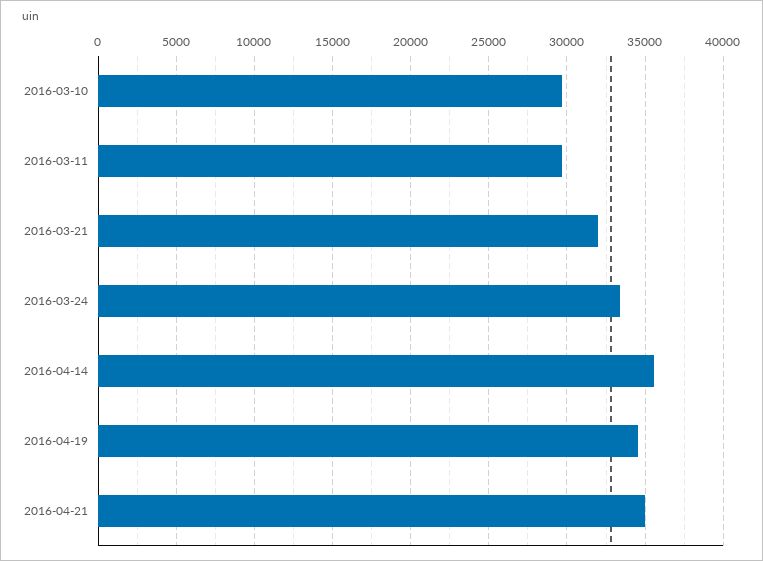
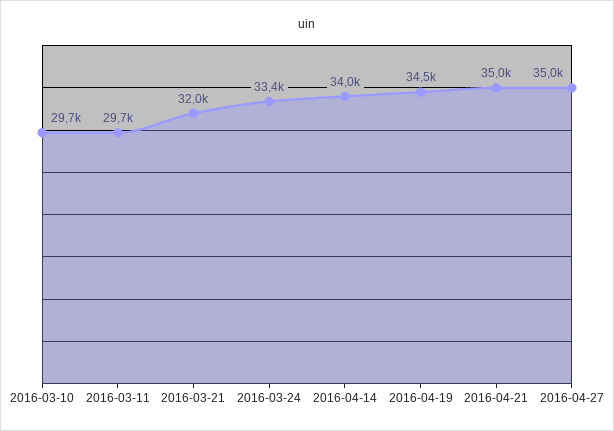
2016-04-14: 35500 -> 34000
2016-04-27: none -> 35000

